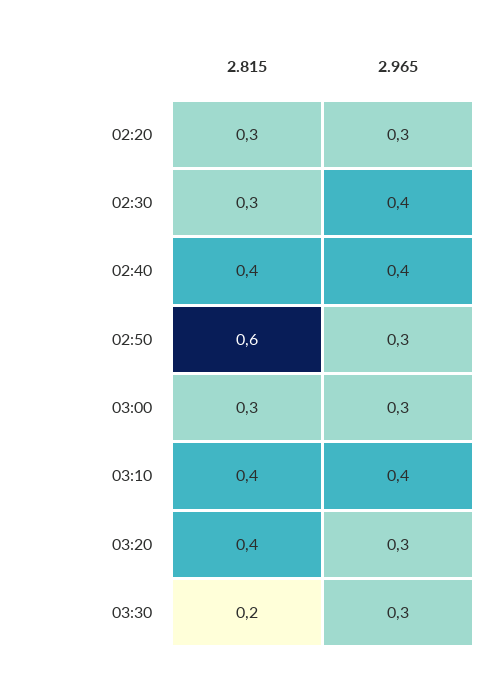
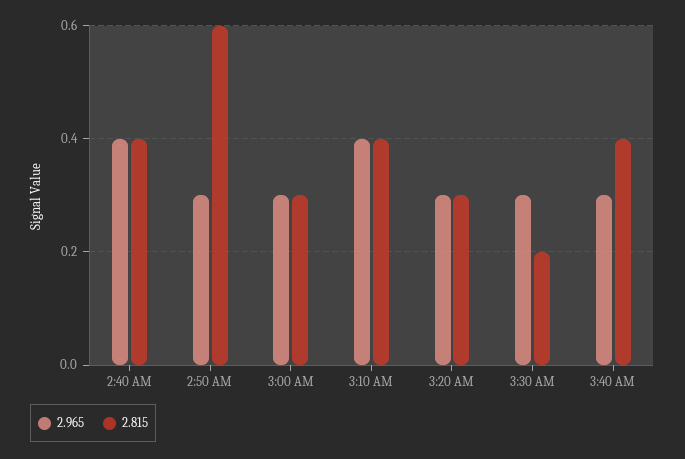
2.815, 02:20: 0.3 -> none
2.965, 02:20: 0.3 -> none
2.815, 02:30: 0.3 -> none
2.965, 02:30: 0.4 -> none
2.815, 03:20: 0.4 -> 0.3
2.965, 3:40 AM: none -> 0.3
2.815, 3:40 AM: none -> 0.4

